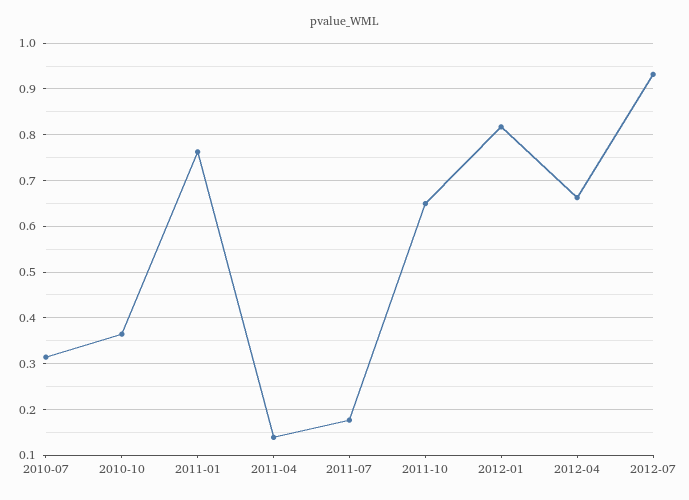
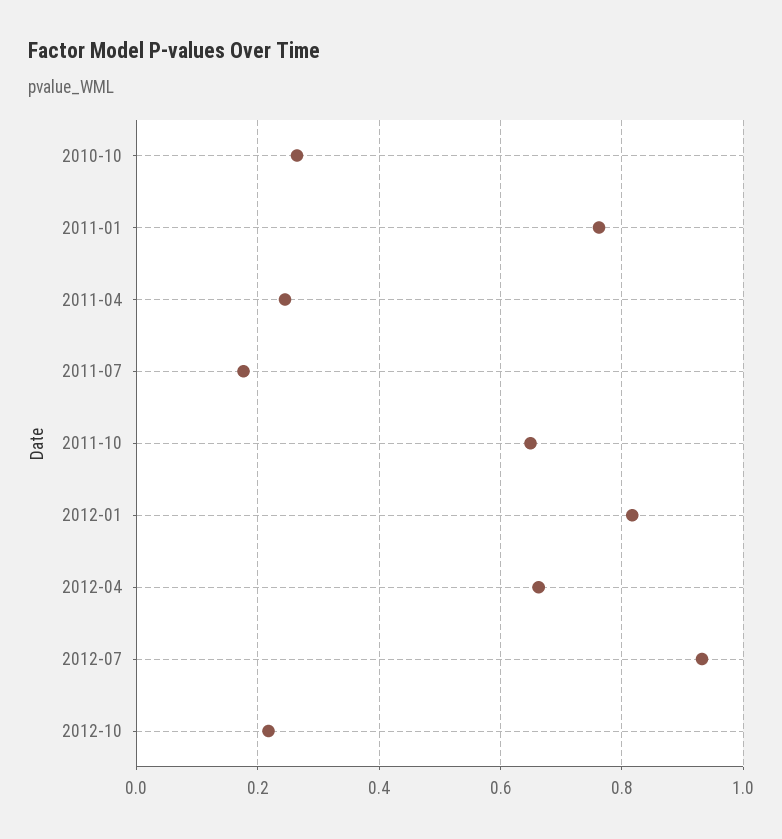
2010-07: 0.32 -> none
2010-10: 0.36 -> 0.26
2011-04: 0.14 -> 0.24
2012-10: none -> 0.22

